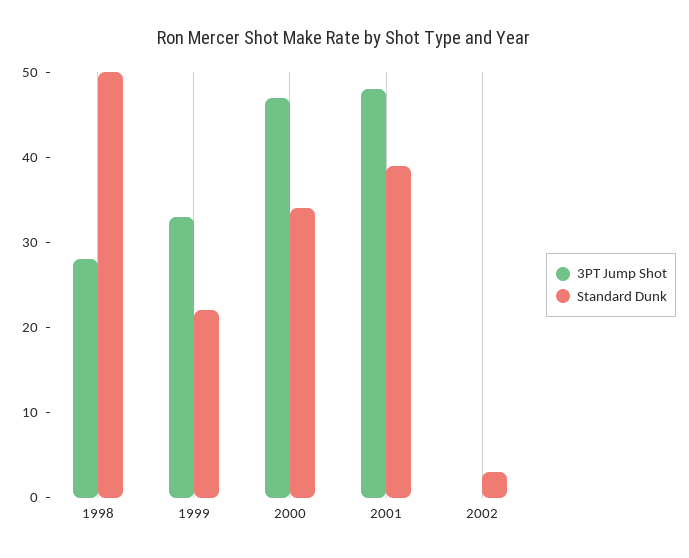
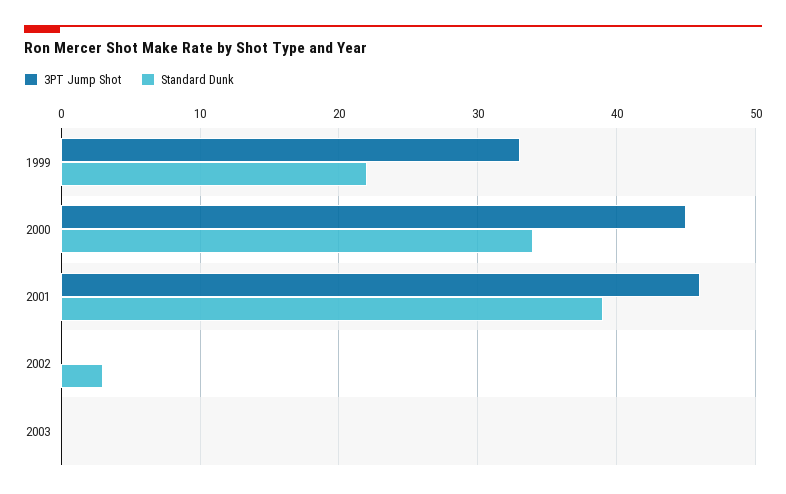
3PT Jump Shot, 1998: 28 -> none
Standard Dunk, 1998: 50 -> none
3PT Jump Shot, 2000: 47 -> 45
3PT Jump Shot, 2001: 48 -> 46
3PT Jump Shot, 2003: none -> 0
Standard Dunk, 2003: none -> 0

